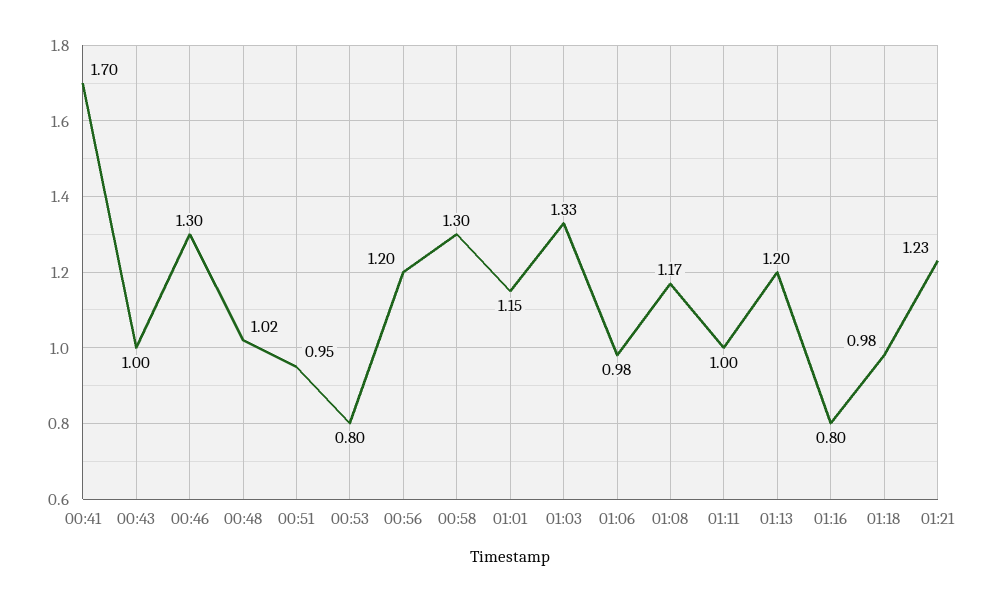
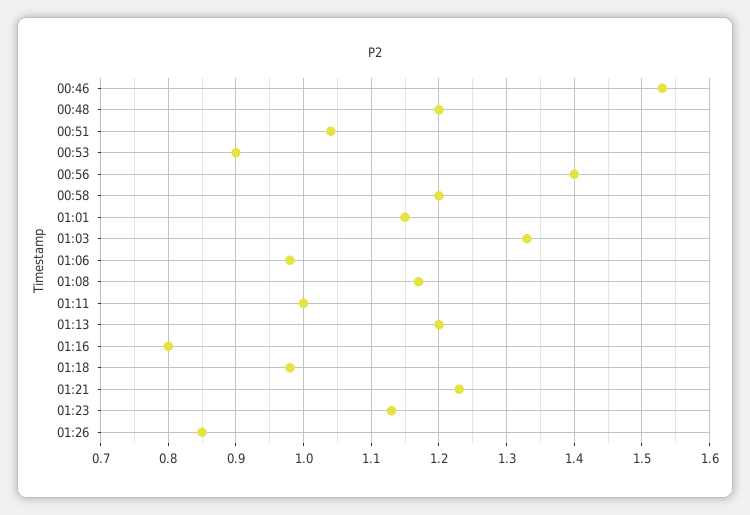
00:41: 1.7 -> none
00:43: 1 -> none
00:46: 1.3 -> 1.53
00:48: 1.02 -> 1.2
00:51: 0.95 -> 1.04
00:53: 0.8 -> 0.9
00:56: 1.2 -> 1.4
00:58: 1.3 -> 1.2
01:23: none -> 1.13
01:26: none -> 0.85

